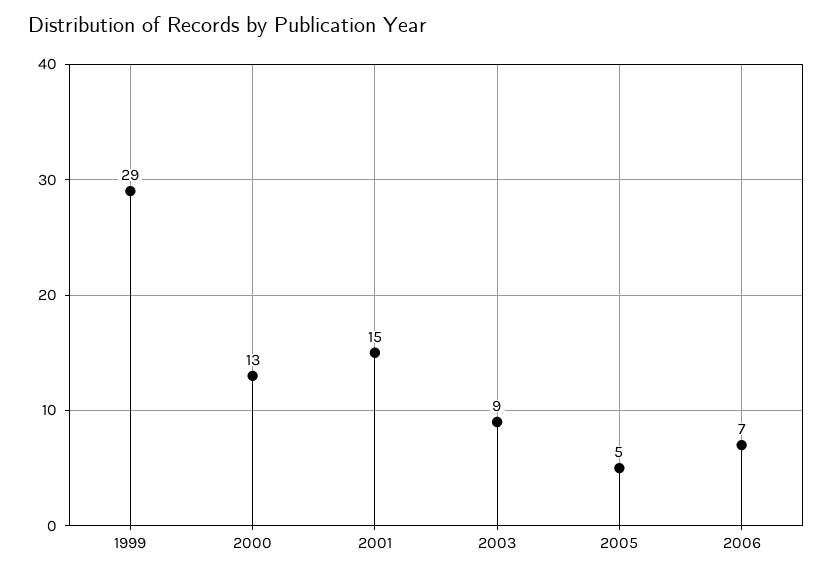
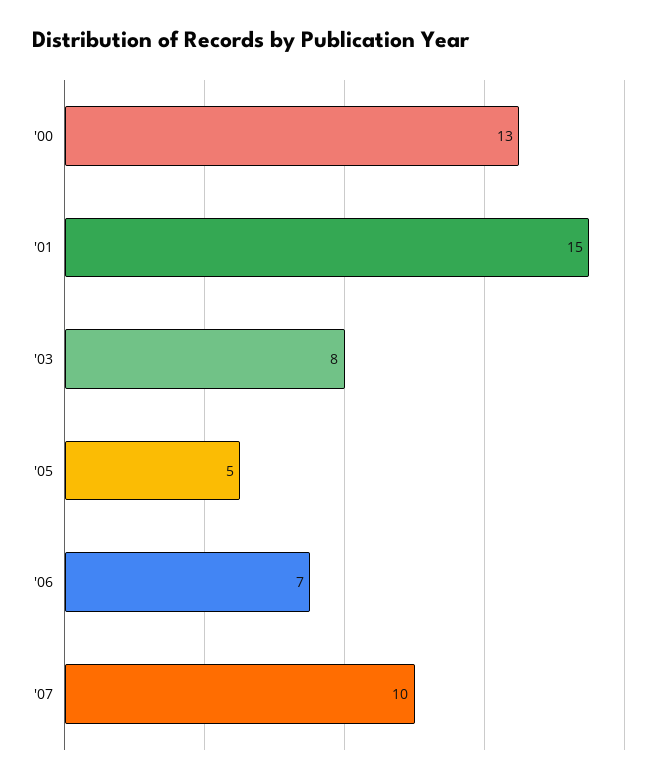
1999: 29 -> none
2003: 9 -> 8
'07: none -> 10

